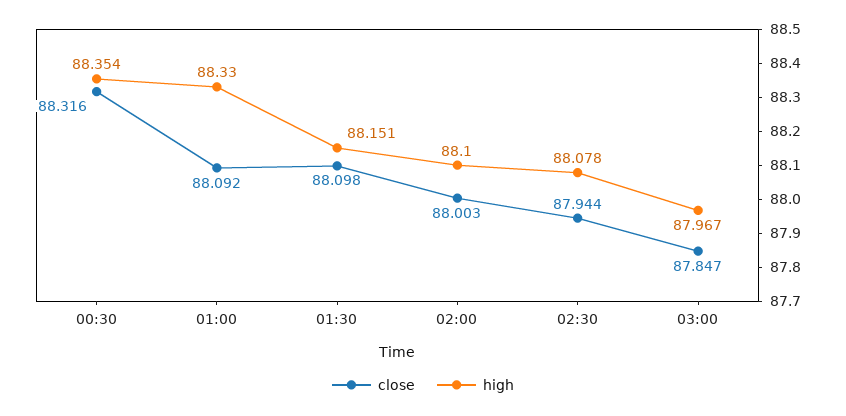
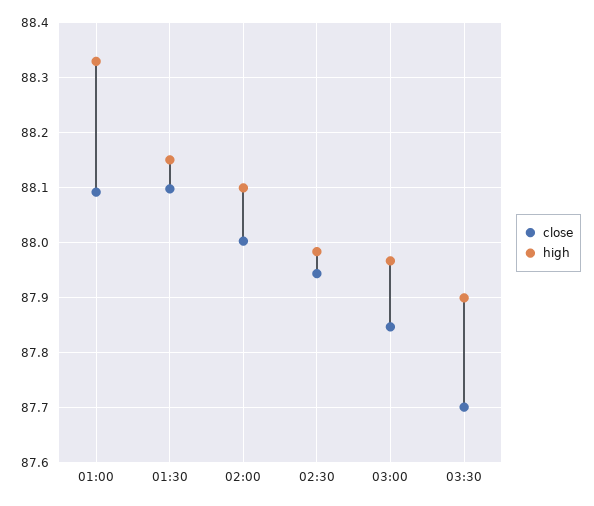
close, 00:30: 88.316 -> none
high, 00:30: 88.354 -> none
high, 02:30: 88.078 -> 87.98
close, 03:30: none -> 87.7
high, 03:30: none -> 87.9

